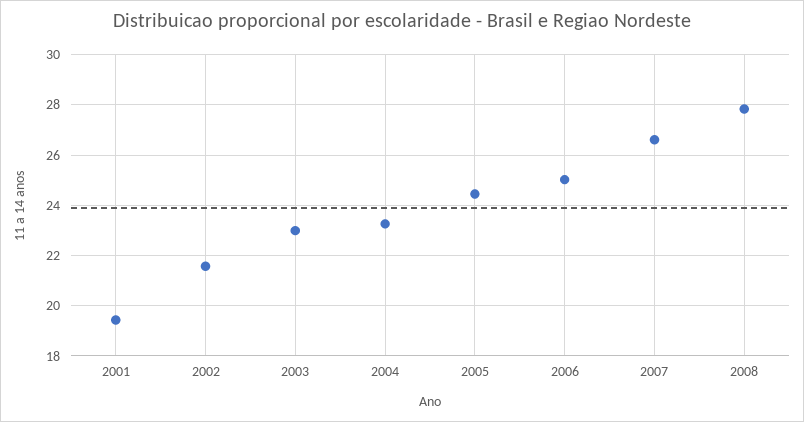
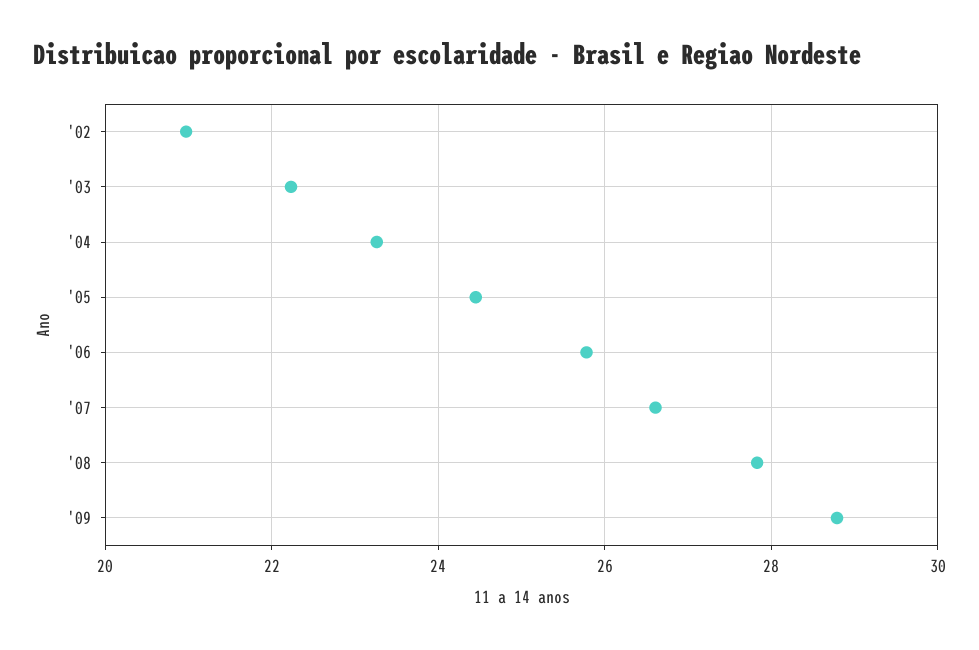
2001: 19.5 -> none
2002: 21.5 -> 21
2003: 23 -> 22.2
2006: 25 -> 25.8
'09: none -> 28.8

